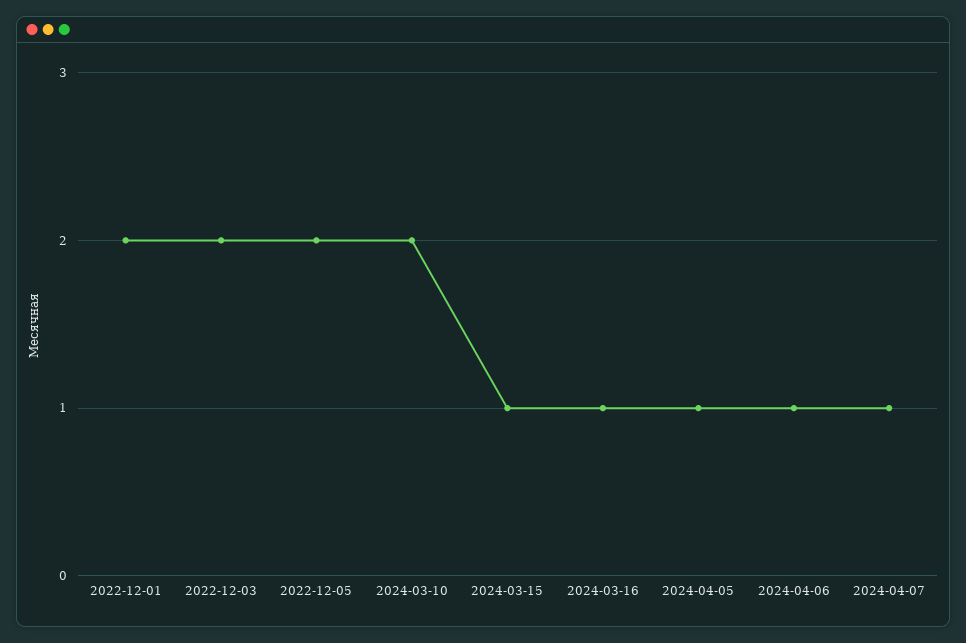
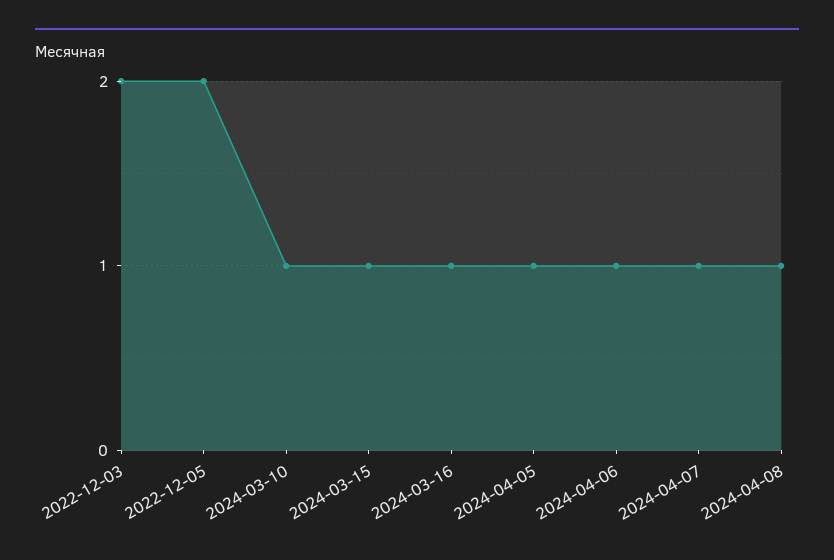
2022-12-01: 2 -> none
2024-03-10: 2 -> 1
2024-04-08: none -> 1

